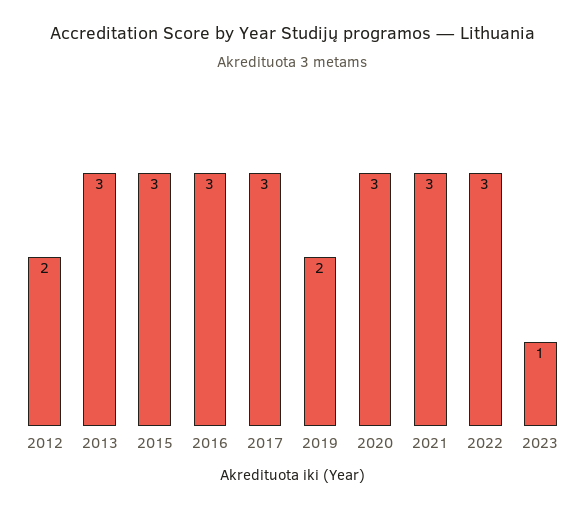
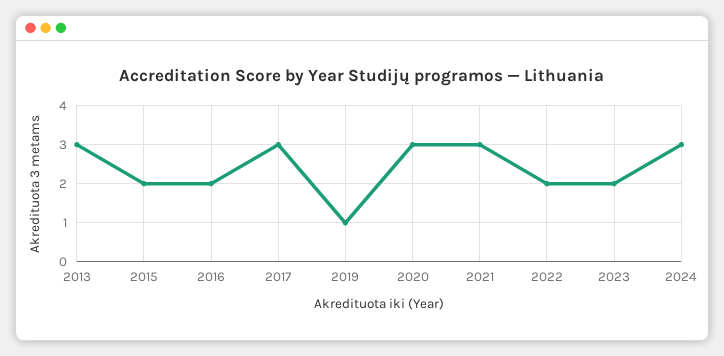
2012: 2 -> none
2015: 3 -> 2
2016: 3 -> 2
2019: 2 -> 1
2022: 3 -> 2
2023: 1 -> 2
2024: none -> 3

